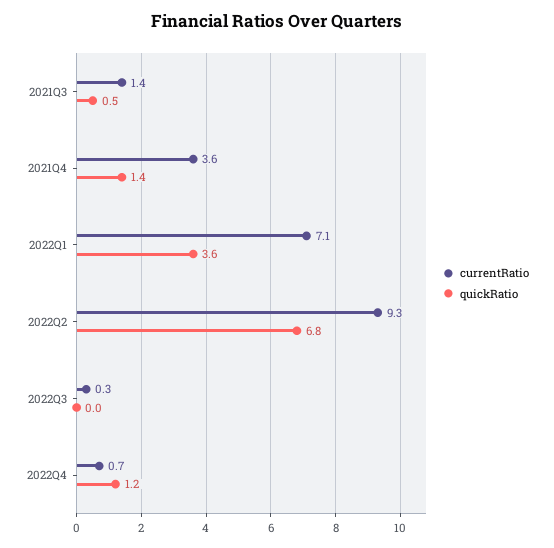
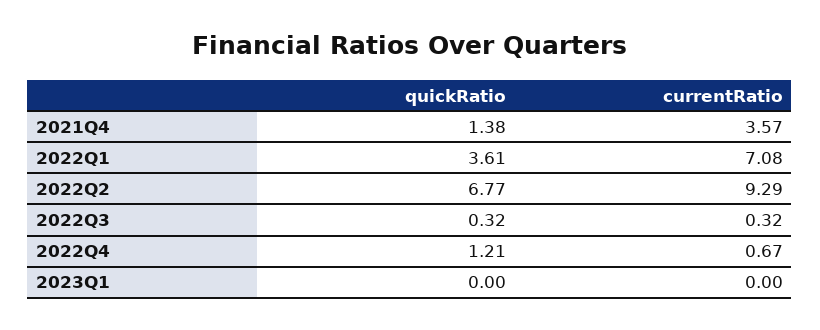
currentRatio, 2021Q3: 1.4 -> none
quickRatio, 2021Q3: 0.5 -> none
quickRatio, 2022Q3: 0 -> 0.32
quickRatio, 2023Q1: none -> 0
currentRatio, 2023Q1: none -> 0

